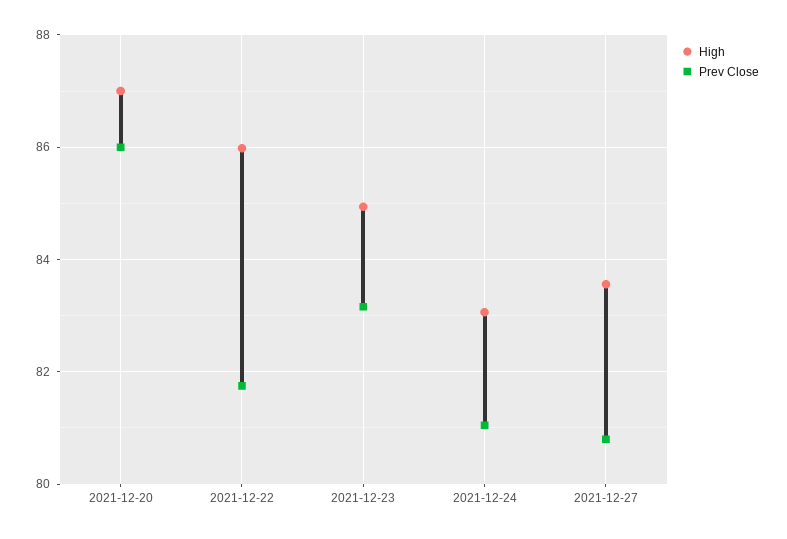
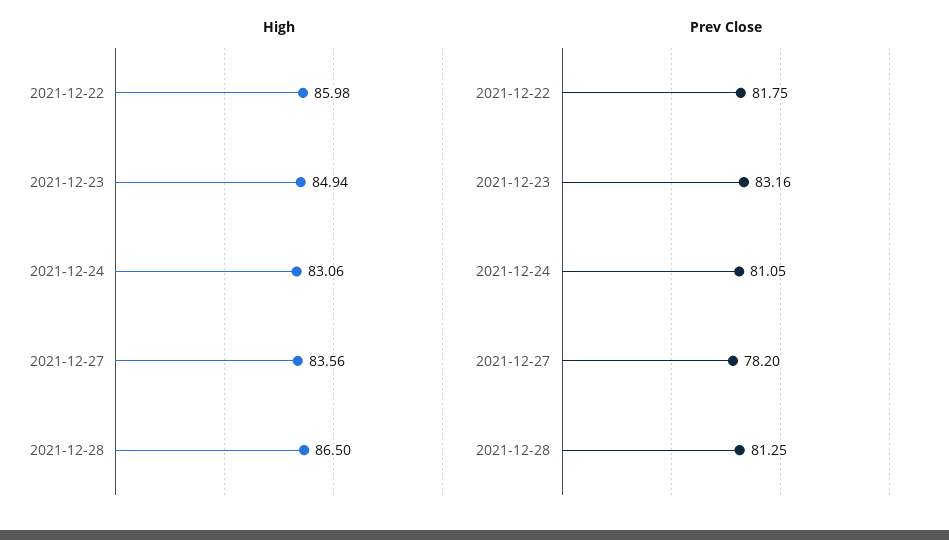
High, 2021-12-20: 87 -> none
Prev Close, 2021-12-20: 86 -> none
Prev Close, 2021-12-27: 80.8 -> 78.2
High, 2021-12-28: none -> 86.5
Prev Close, 2021-12-28: none -> 81.25

